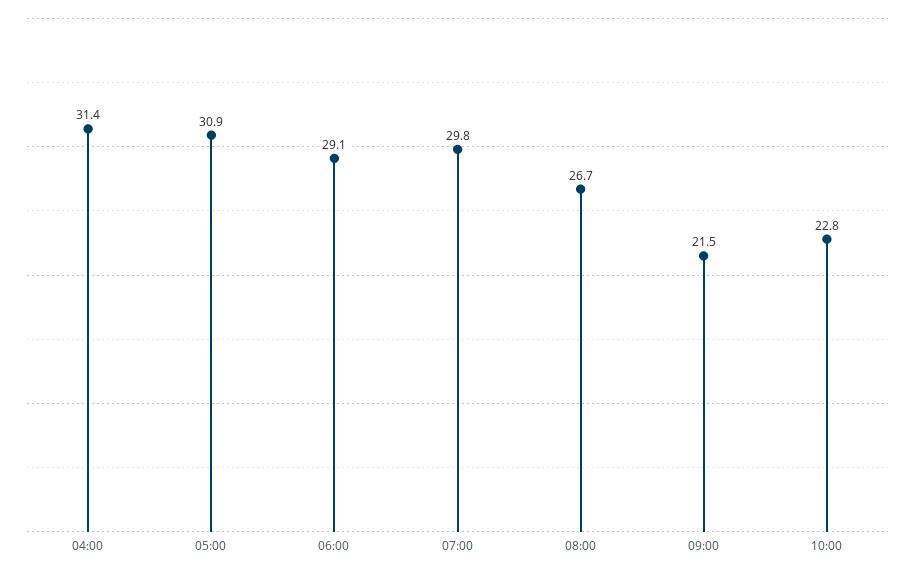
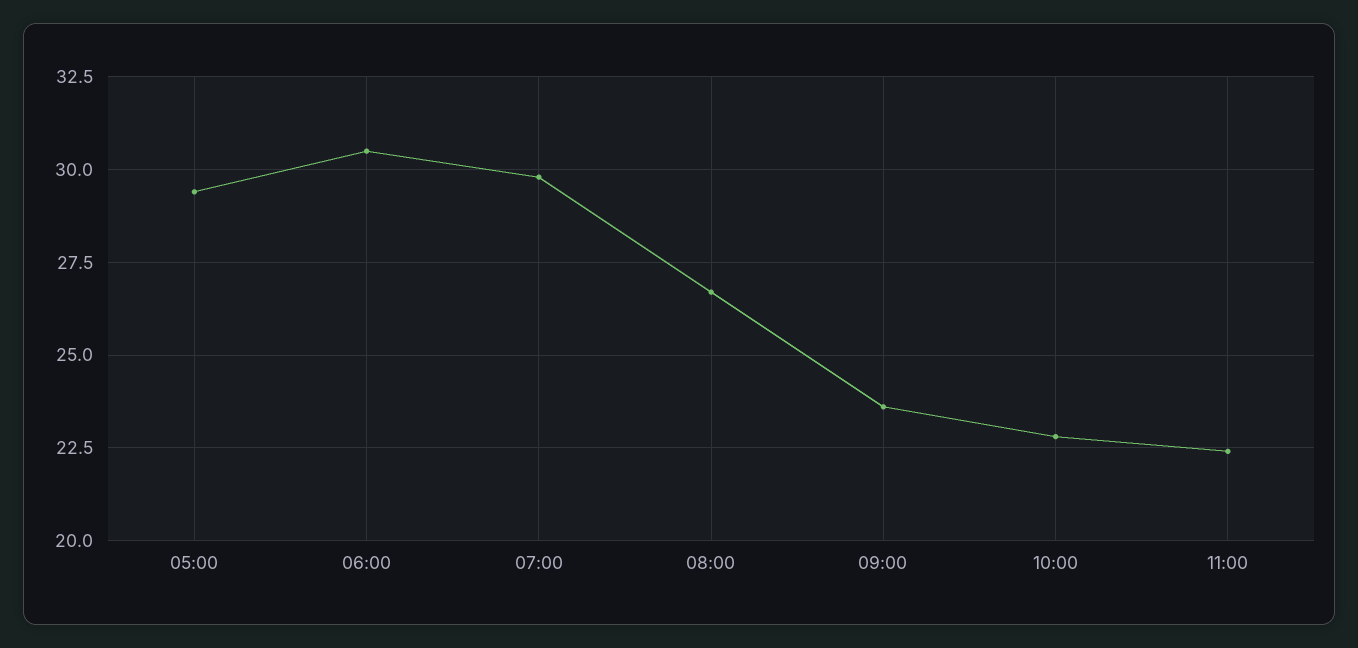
04:00: 31.4 -> none
05:00: 30.9 -> 29.5
06:00: 29.1 -> 30.5
09:00: 21.5 -> 23.5
11:00: none -> 22.5

